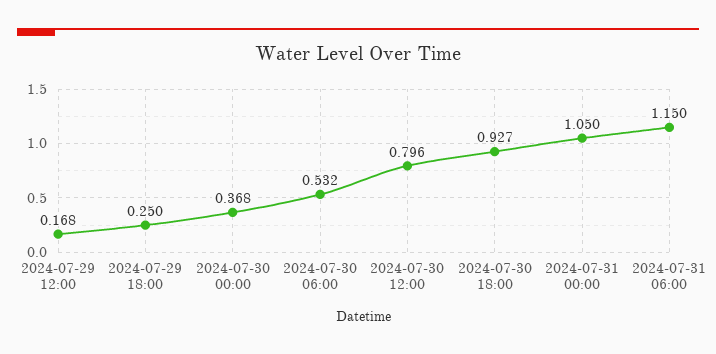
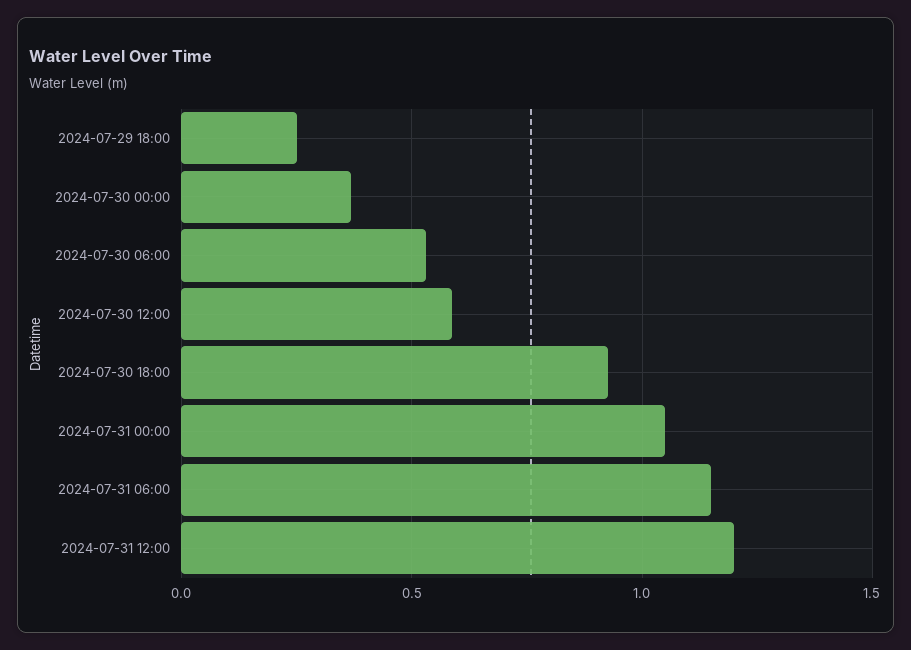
2024-07-29 12:00: 0.168 -> none
2024-07-30 12:00: 0.796 -> 0.6
2024-07-31 12:00: none -> 1.2

